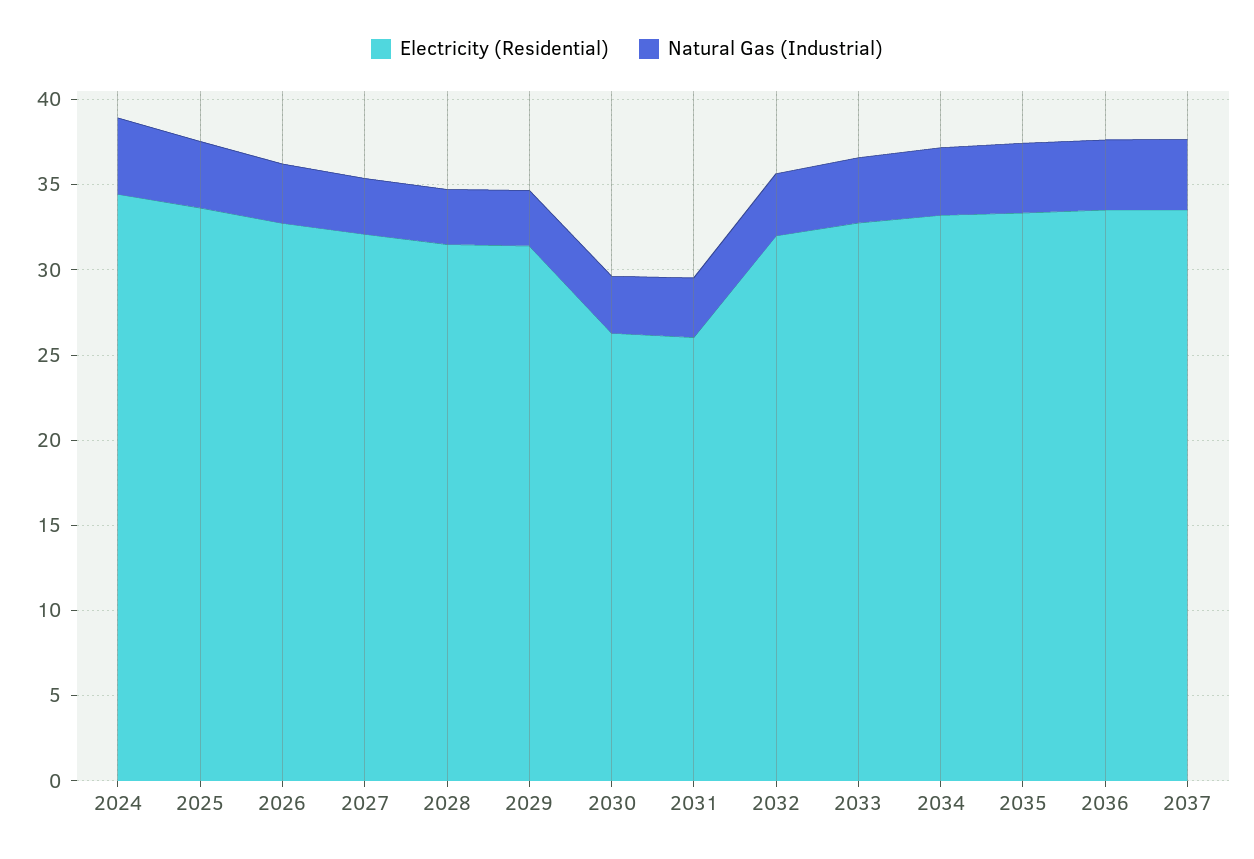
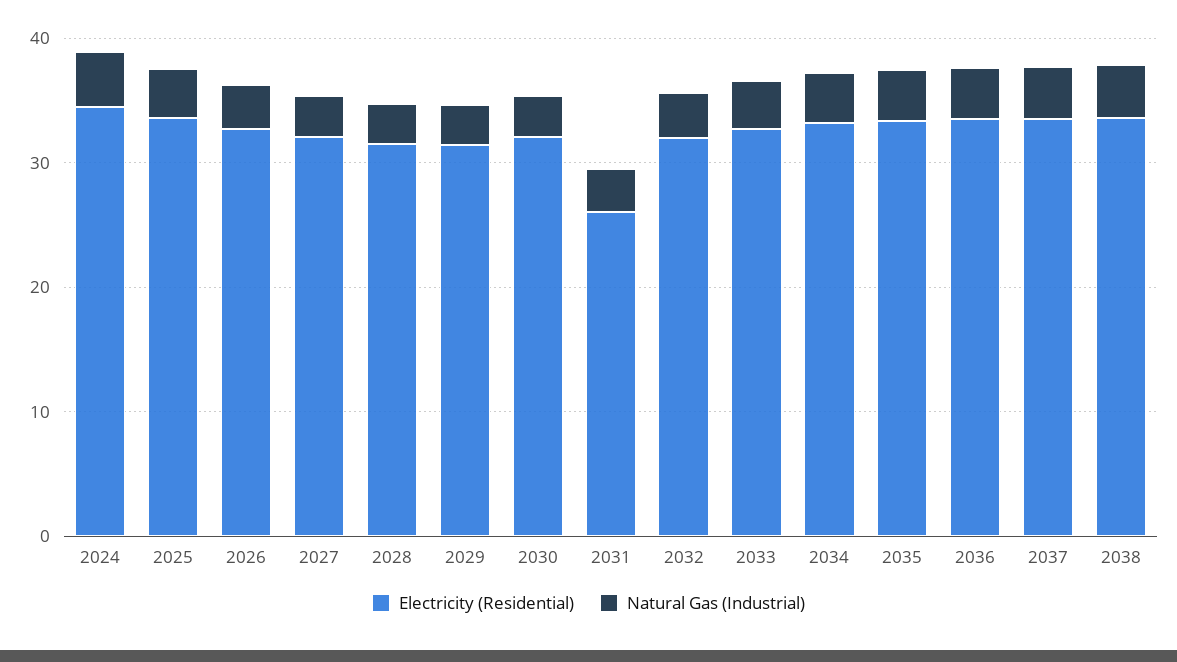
Electricity (Residential), 2030: 26 -> 32
Electricity (Residential), 2038: none -> 34
Natural Gas (Industrial), 2038: none -> 4

